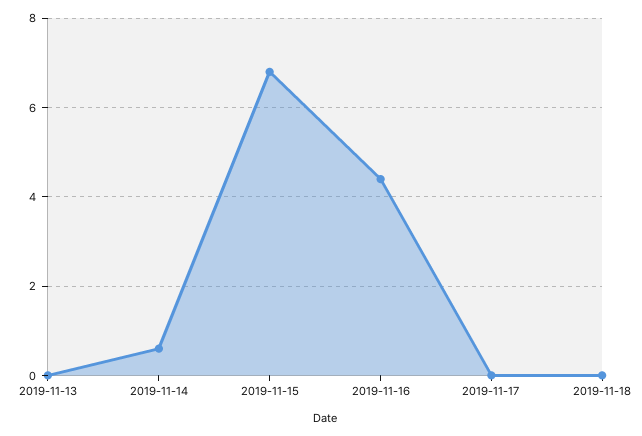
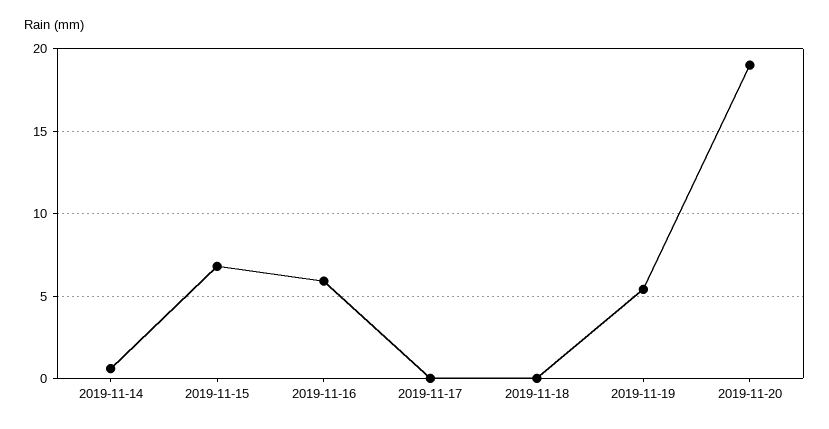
2019-11-13: 0 -> none
2019-11-16: 4.5 -> 6
2019-11-19: none -> 5.5
2019-11-20: none -> 19

